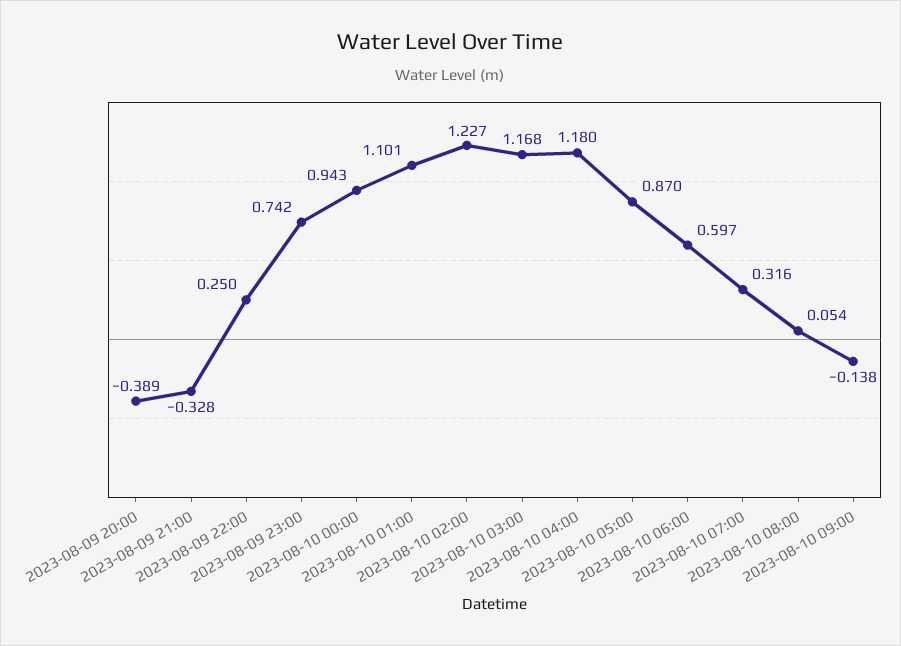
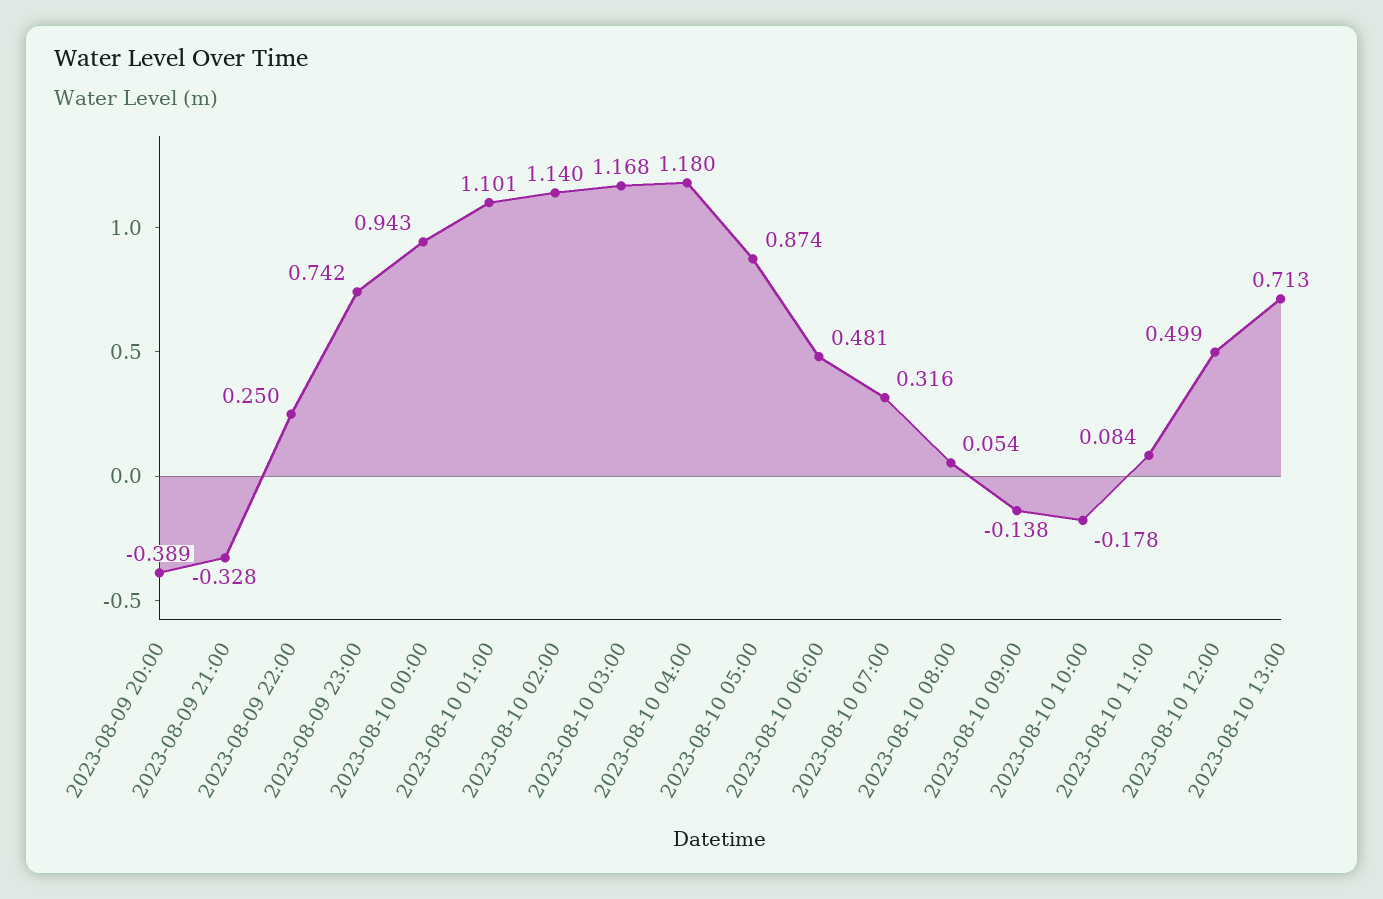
2023-08-10 02:00: 1.227 -> 1.14
2023-08-10 05:00: 0.87 -> 0.874
2023-08-10 06:00: 0.597 -> 0.481
2023-08-10 10:00: none -> -0.178
2023-08-10 11:00: none -> 0.084
2023-08-10 12:00: none -> 0.499
2023-08-10 13:00: none -> 0.713

